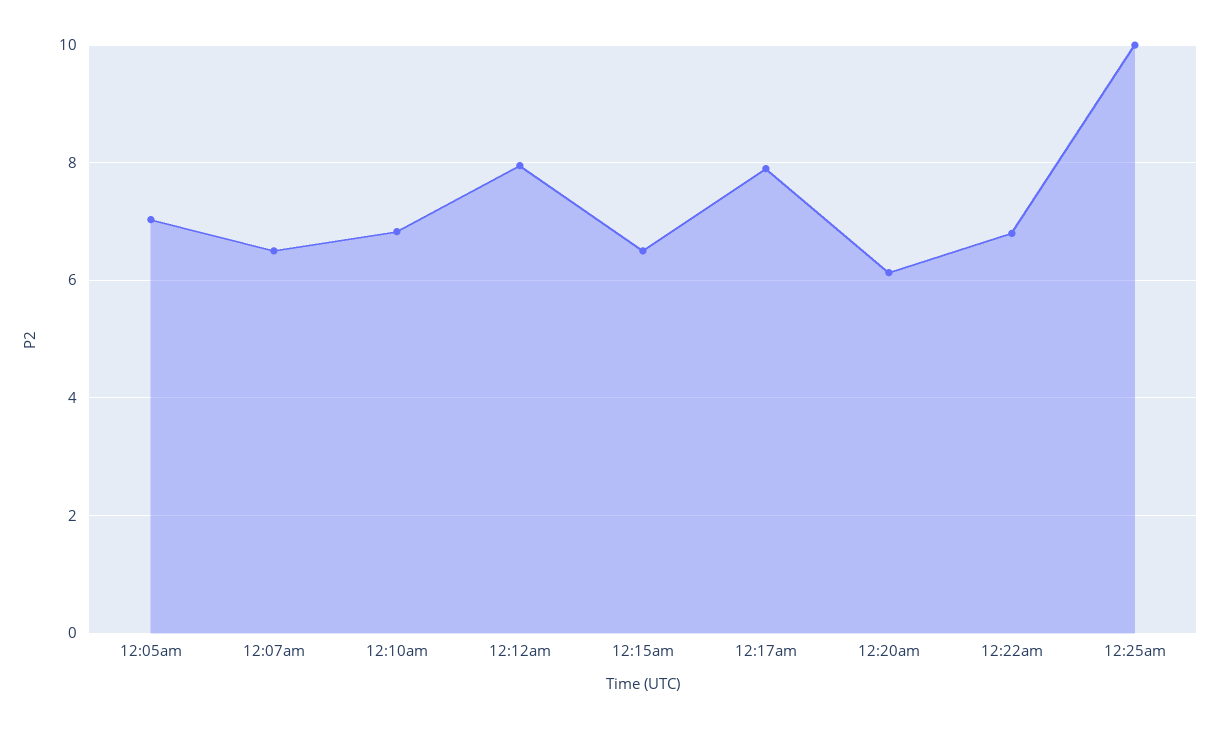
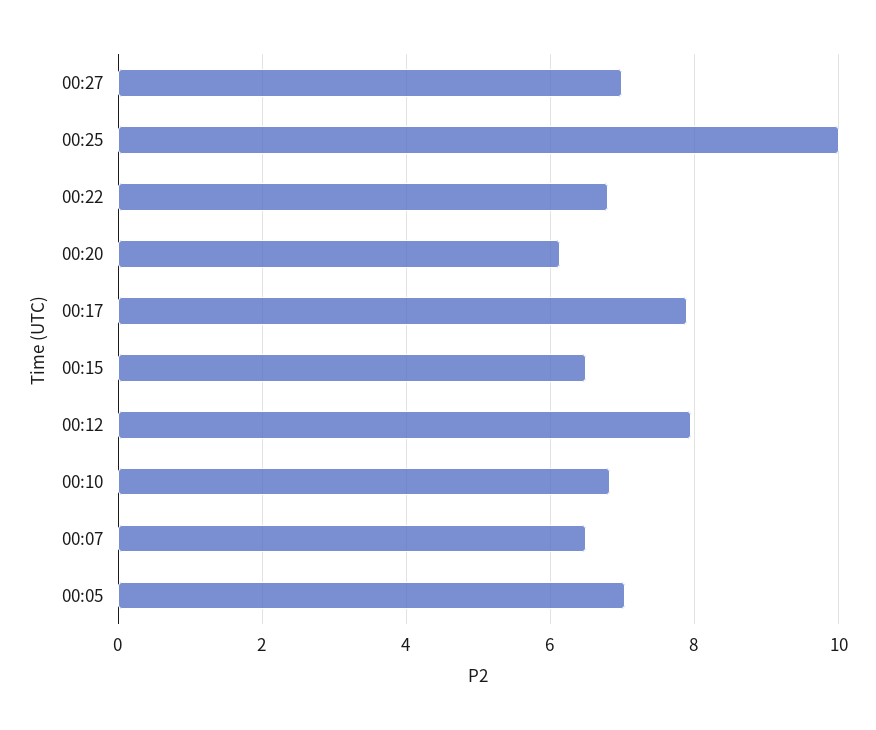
00:27: none -> 7

